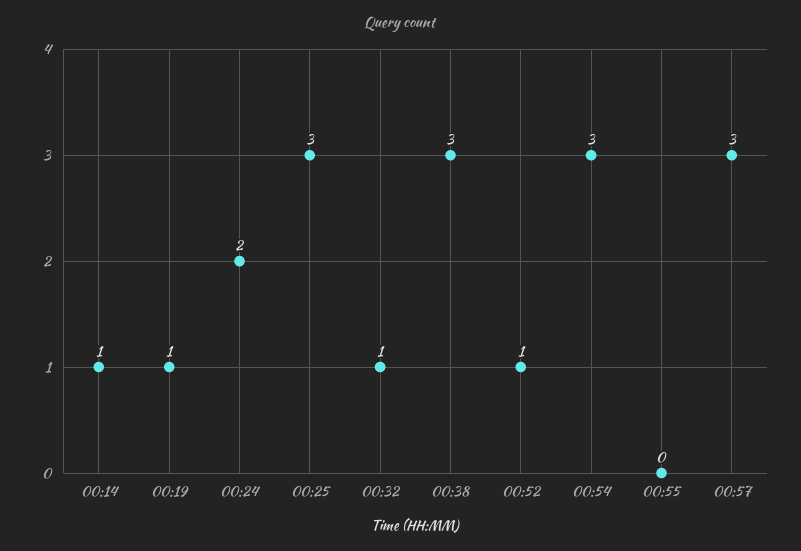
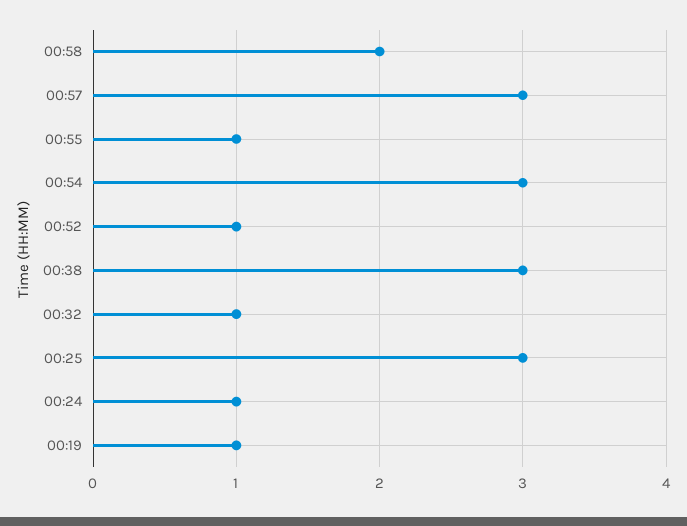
00:14: 1 -> none
00:24: 2 -> 1
00:55: 0 -> 1
00:58: none -> 2

